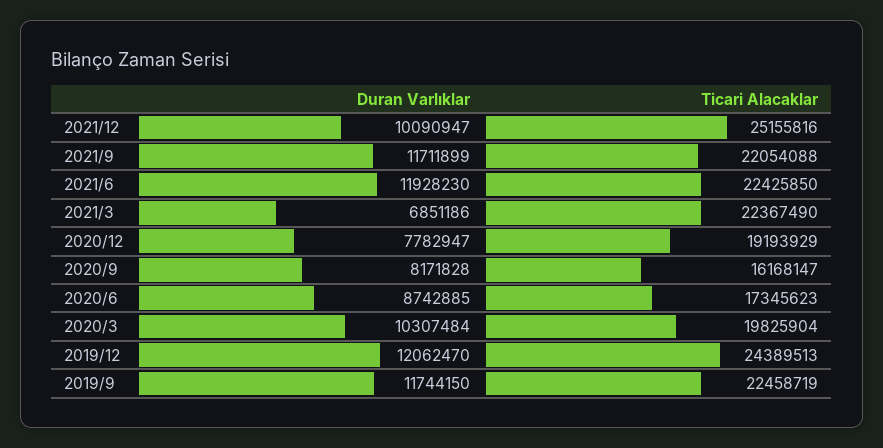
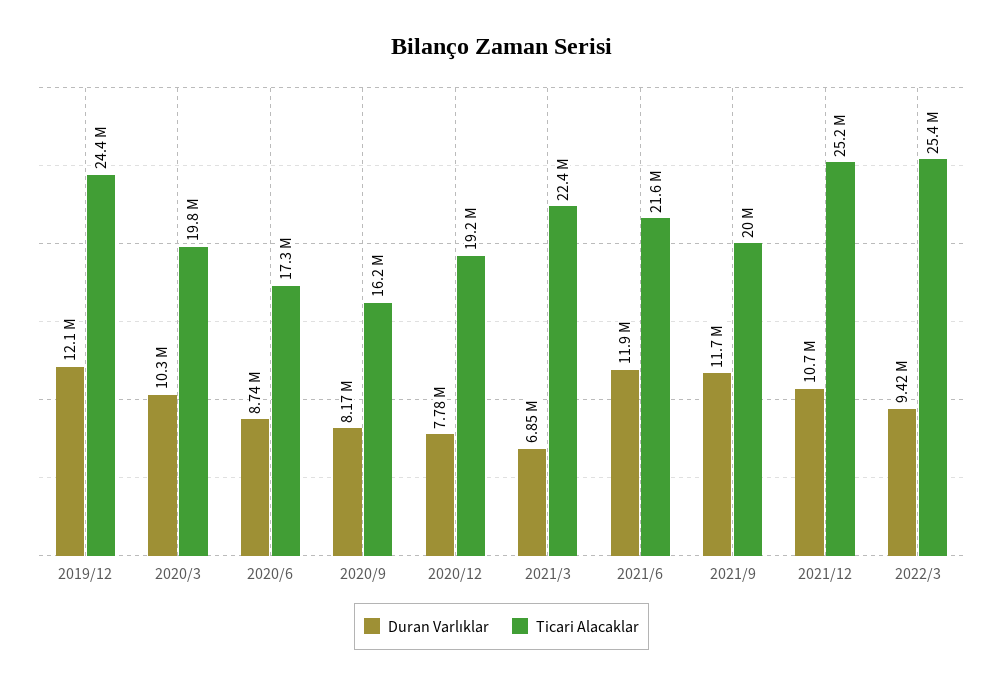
Duran Varlıklar, 2021/12: 10090947 -> 10700000
Ticari Alacaklar, 2021/9: 22054088 -> 20000000
Ticari Alacaklar, 2021/6: 22425850 -> 21600000
Duran Varlıklar, 2019/9: 11744150 -> none
Ticari Alacaklar, 2019/9: 22458719 -> none
Duran Varlıklar, 2022/3: none -> 9420000
Ticari Alacaklar, 2022/3: none -> 25400000

